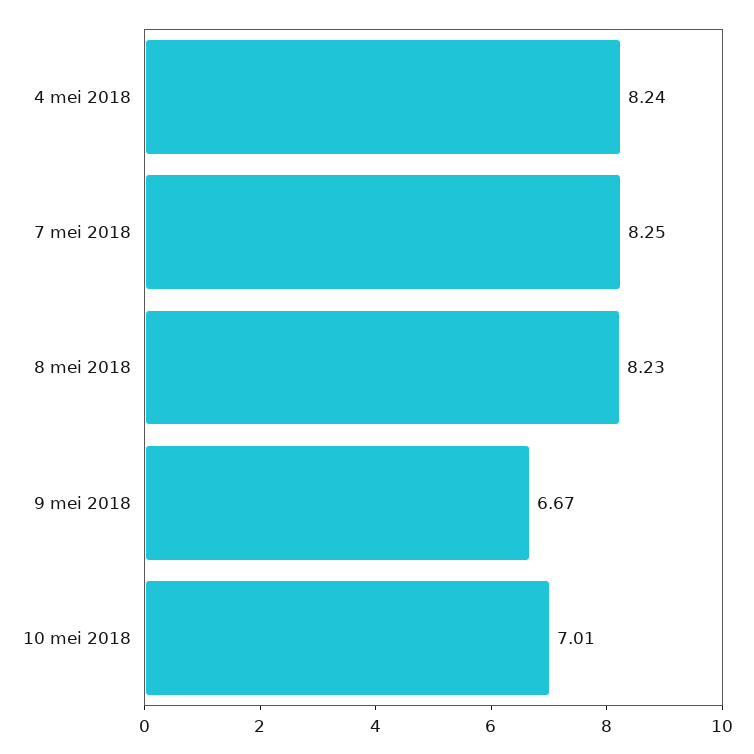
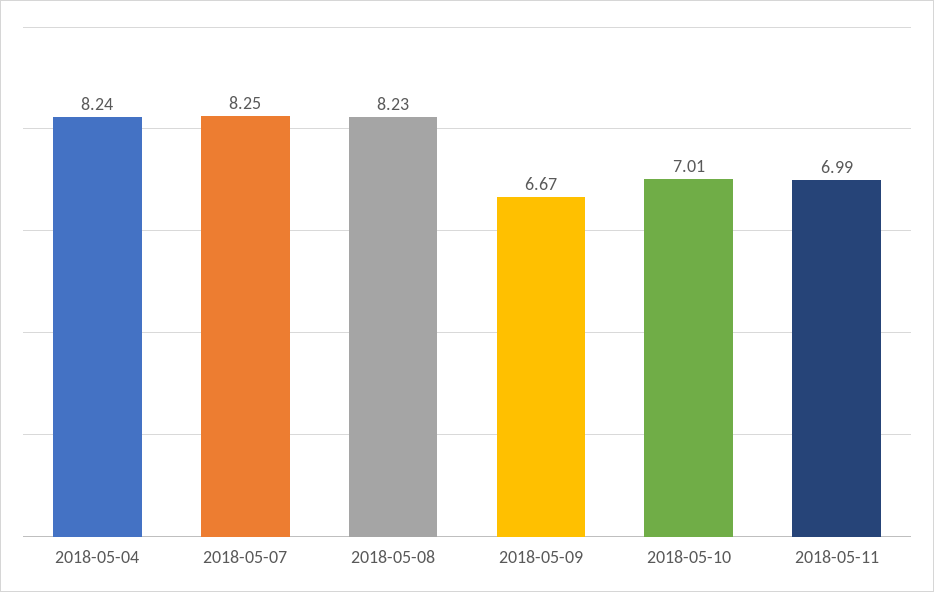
2018-05-11: none -> 6.99

